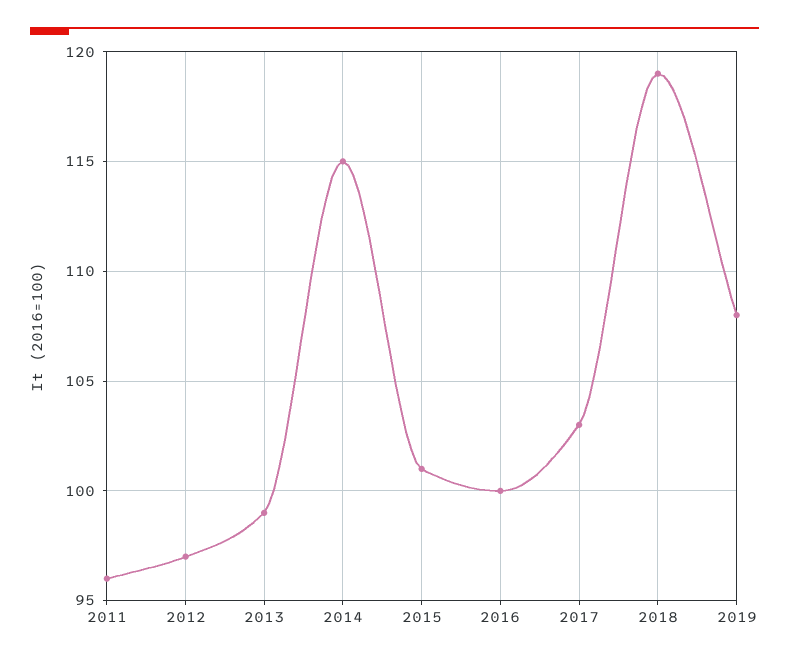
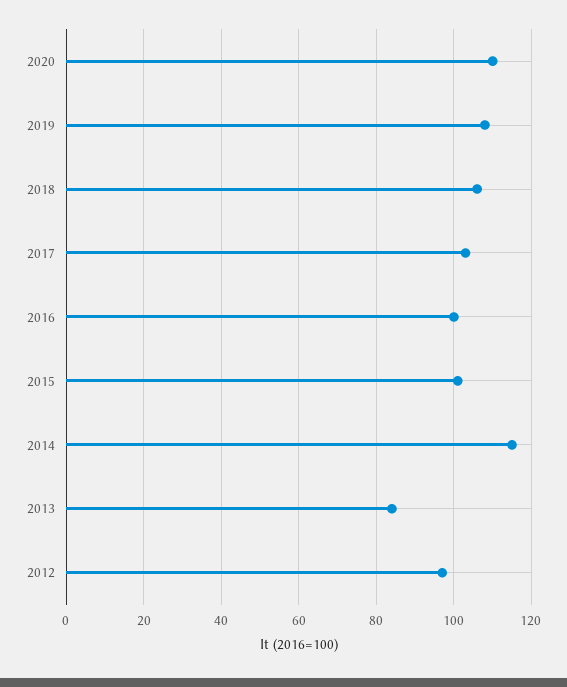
2011: 96 -> none
2013: 99 -> 85
2018: 119 -> 105
2020: none -> 110

